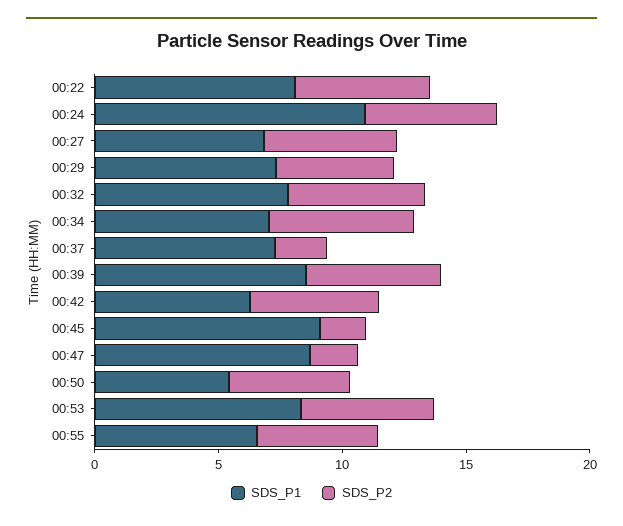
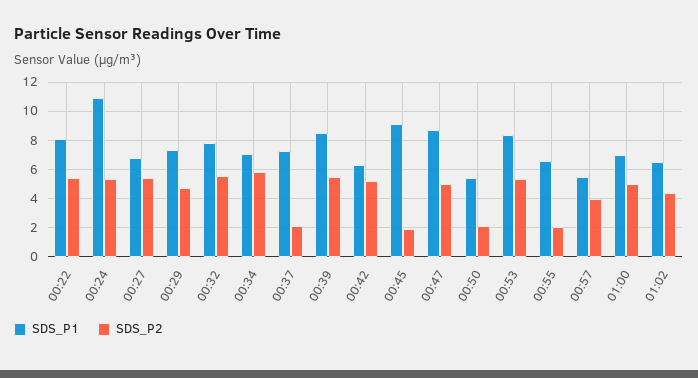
SDS_P2, 00:47: 2 -> 5
SDS_P2, 00:50: 5 -> 2
SDS_P2, 00:55: 5 -> 2
SDS_P1, 00:57: none -> 5.5
SDS_P2, 00:57: none -> 4
SDS_P1, 01:00: none -> 7
SDS_P2, 01:00: none -> 5
SDS_P1, 01:02: none -> 6.5
SDS_P2, 01:02: none -> 4.5

